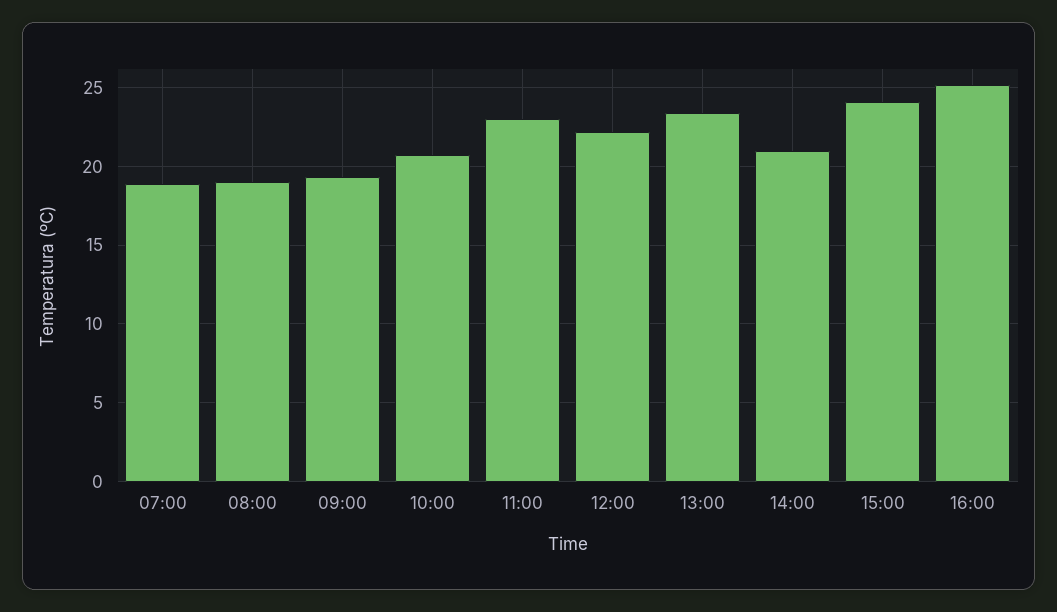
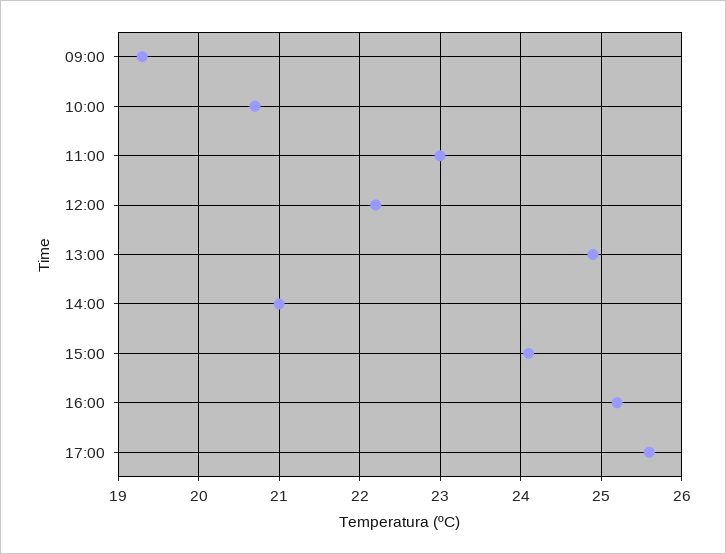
07:00: 19 -> none
08:00: 19 -> none
13:00: 23.5 -> 24.9
17:00: none -> 25.6

